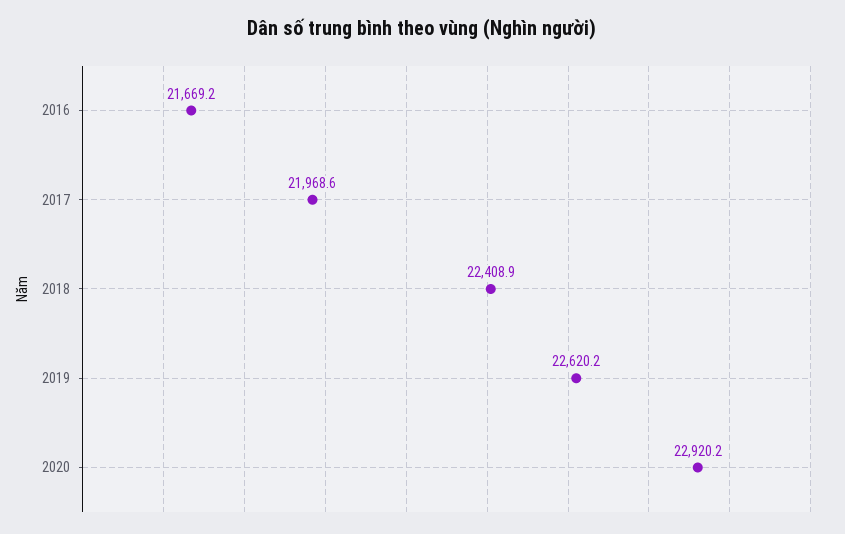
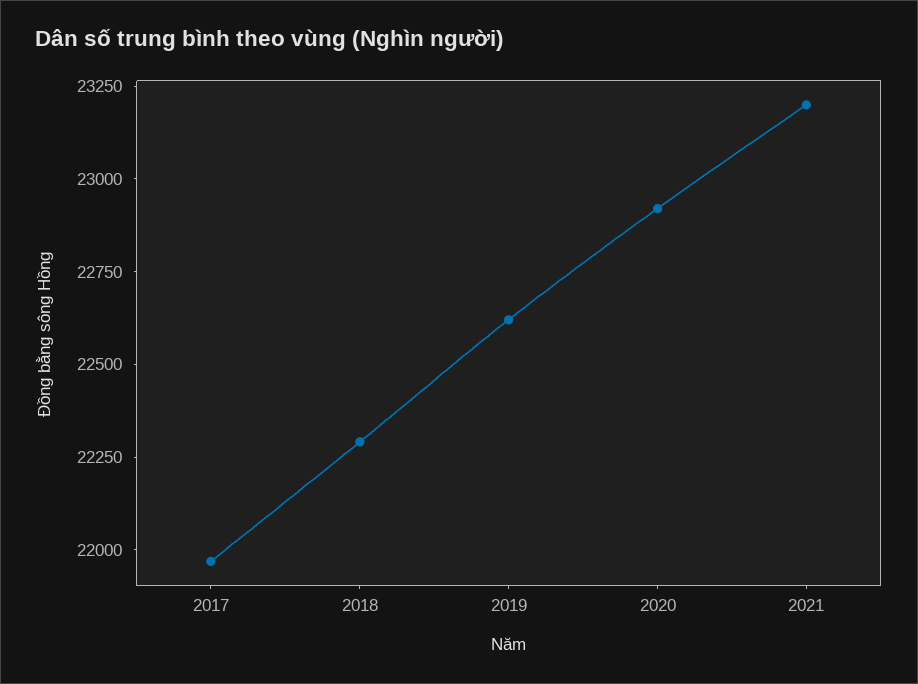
2016: 21669.2 -> none
2018: 22408.9 -> 22300
2021: none -> 23200

